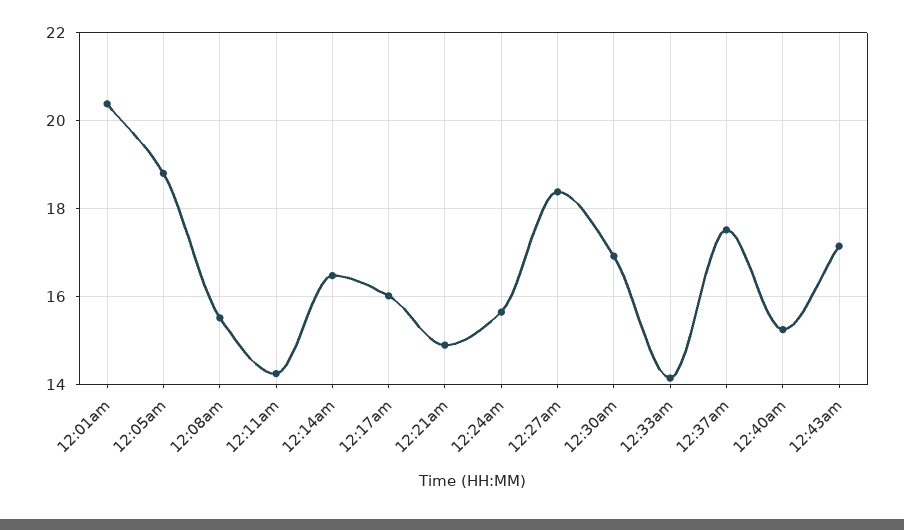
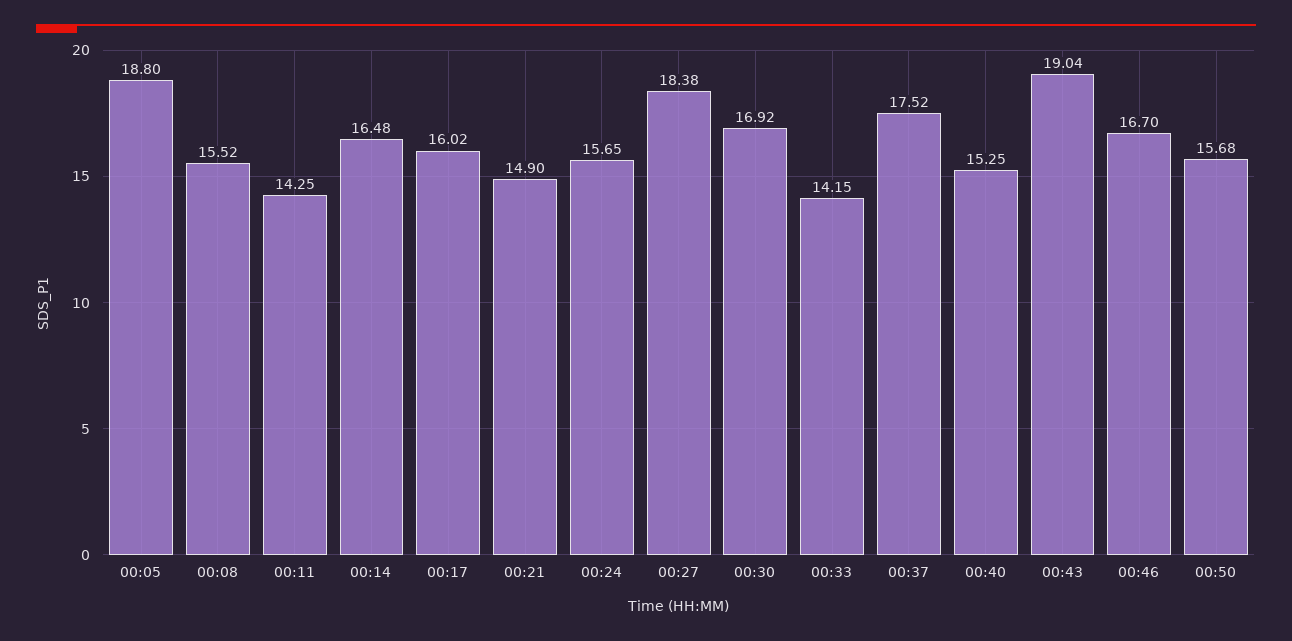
12:01am: 20.4 -> none
12:43am: 17.2 -> 19.04
00:46: none -> 16.7
00:50: none -> 15.68

